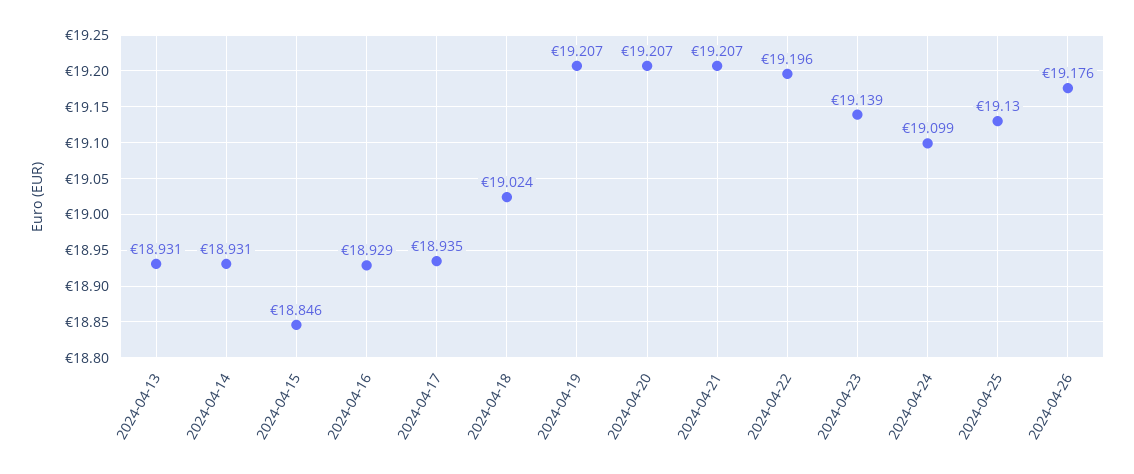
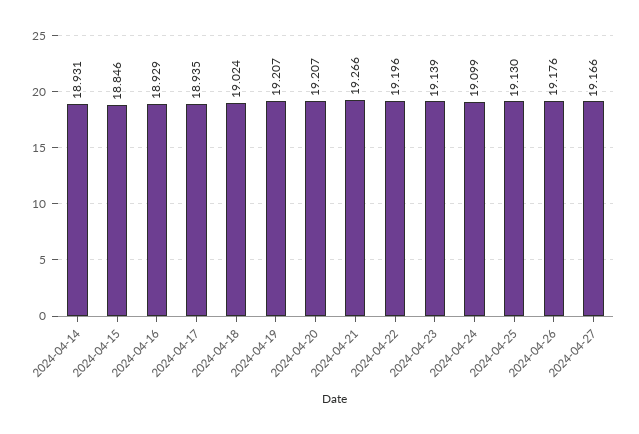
2024-04-13: 18.931 -> none
2024-04-21: 19.207 -> 19.266
2024-04-27: none -> 19.166

